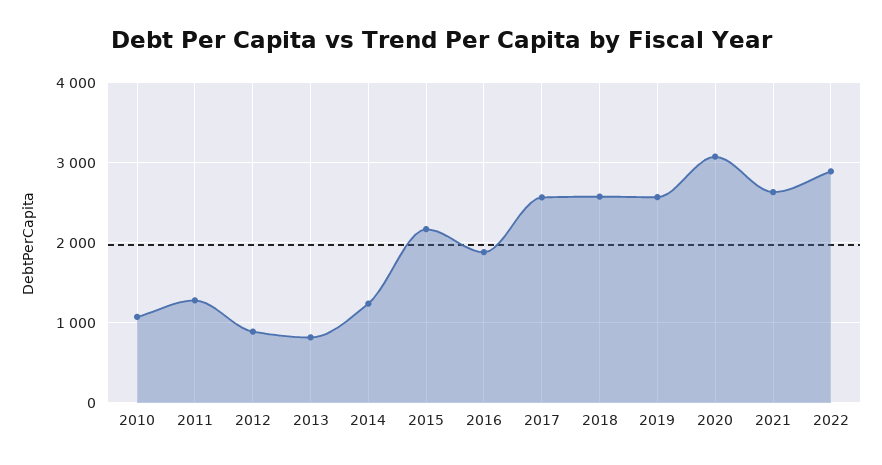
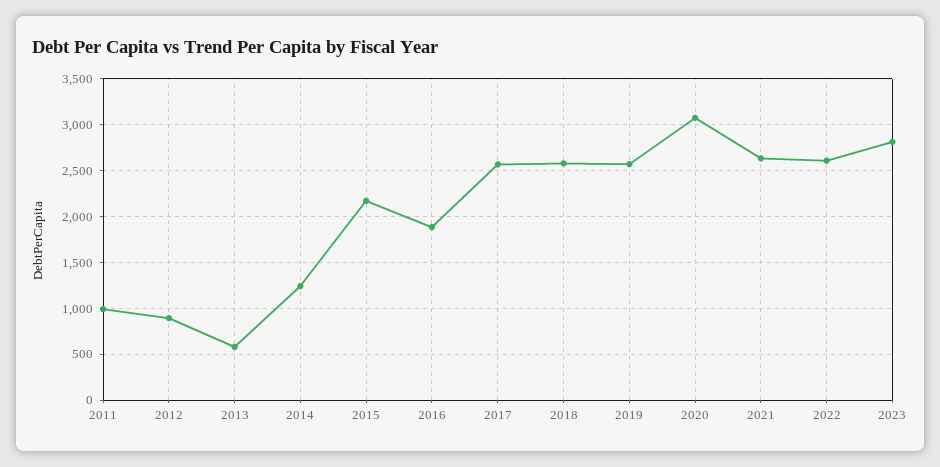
2010: 1100 -> none
2011: 1300 -> 1000
2013: 800 -> 600
2022: 2900 -> 2600
2023: none -> 2800

